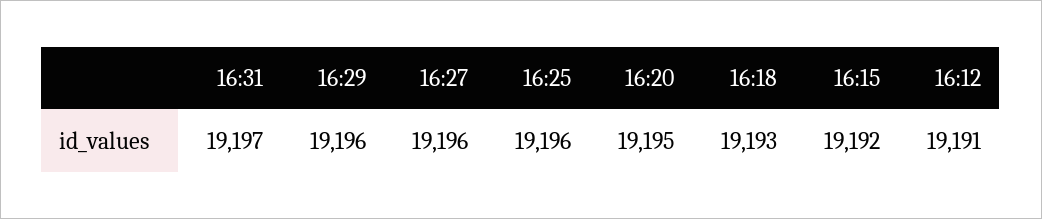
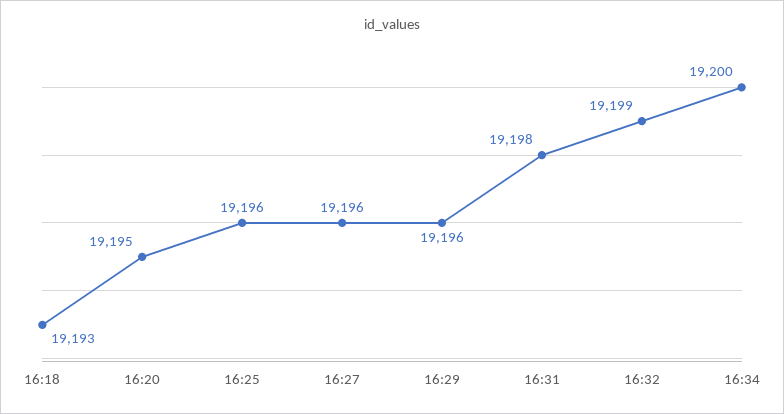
16:31: 19197 -> 19198
16:15: 19192 -> none
16:12: 19191 -> none
16:32: none -> 19199
16:34: none -> 19200

